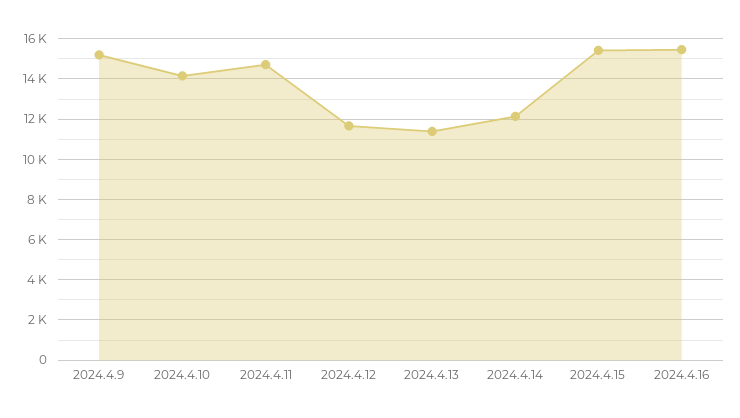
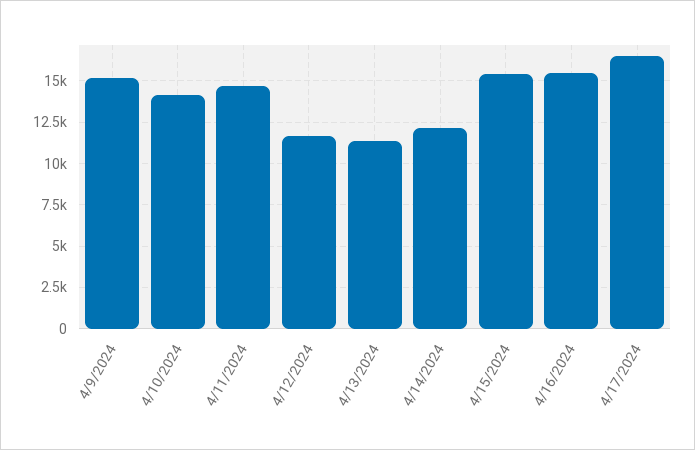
4/17/2024: none -> 16500

